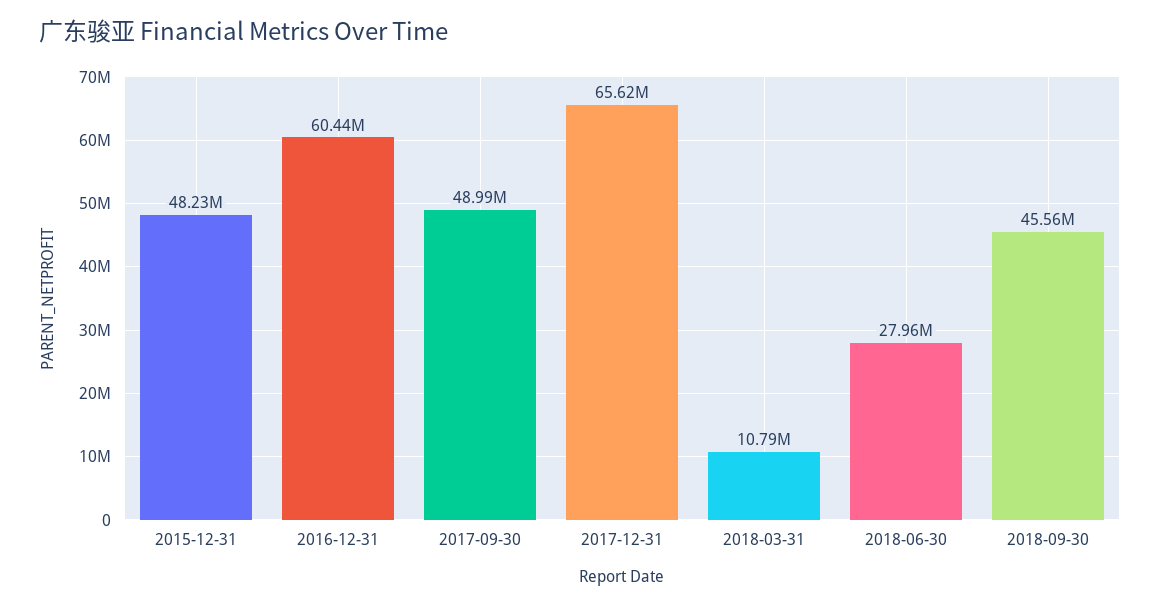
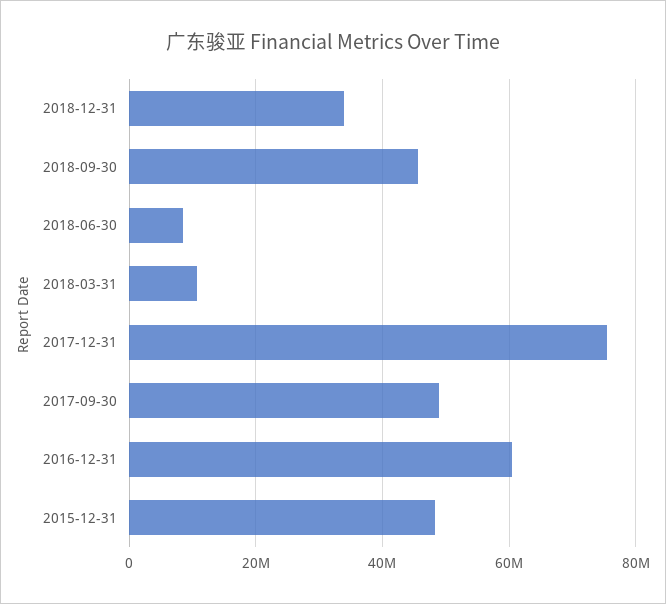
2017-12-31: 65620000 -> 76000000
2018-06-30: 27960000 -> 8000000
2018-12-31: none -> 34000000

